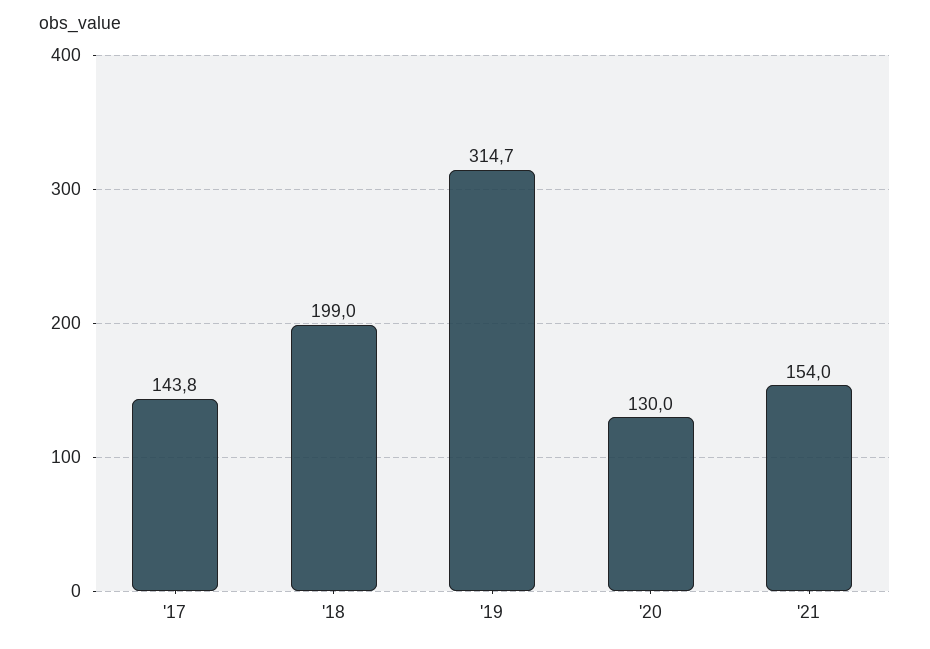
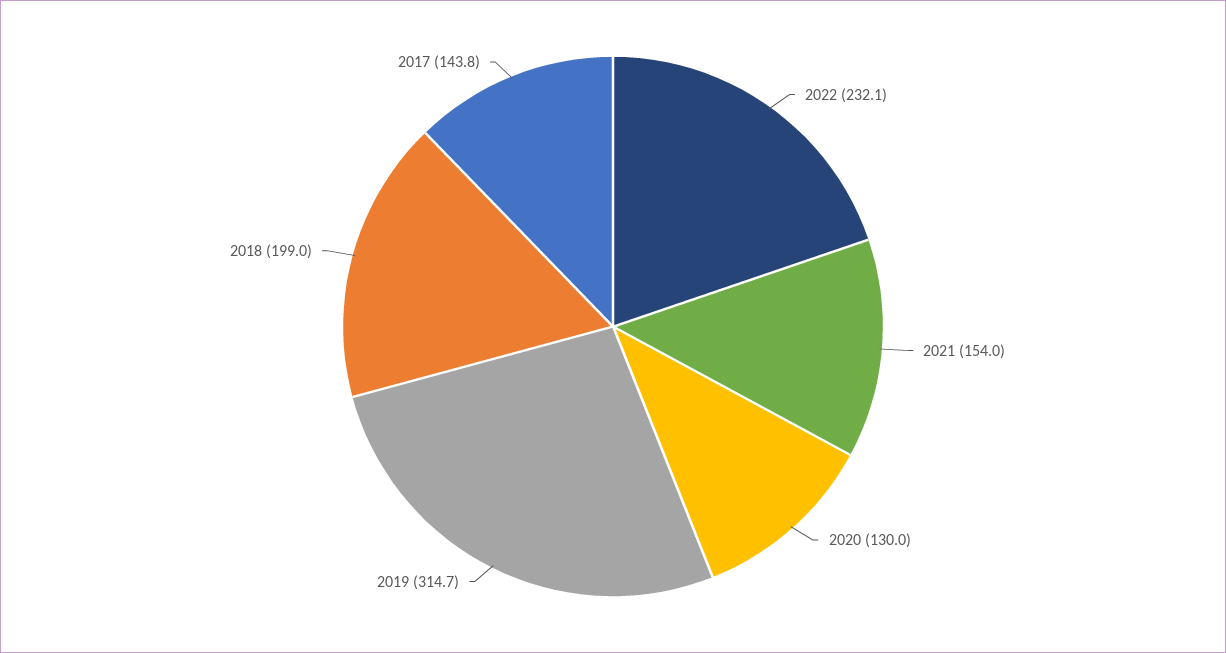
2022: none -> 232.1

